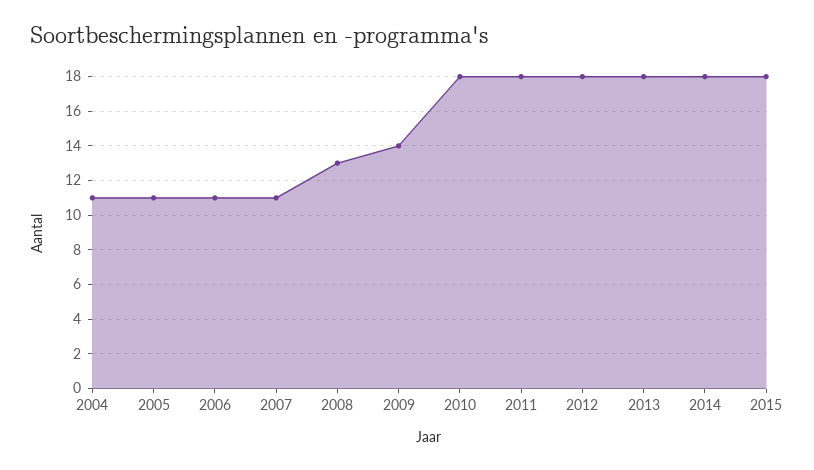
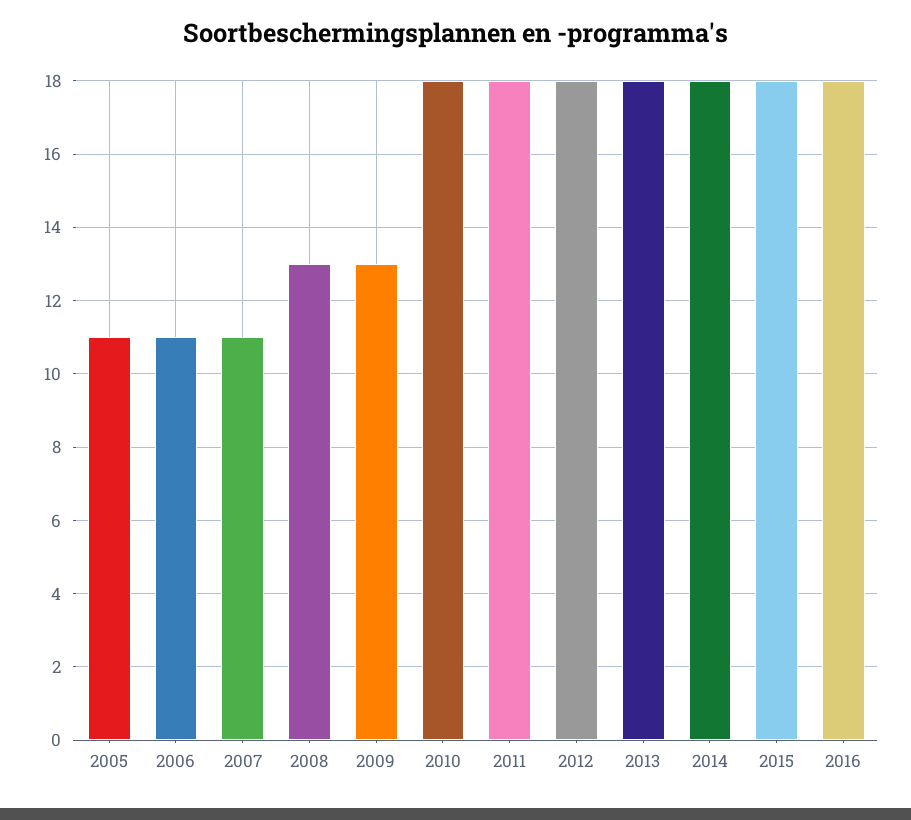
2004: 11 -> none
2009: 14 -> 13
2016: none -> 18

